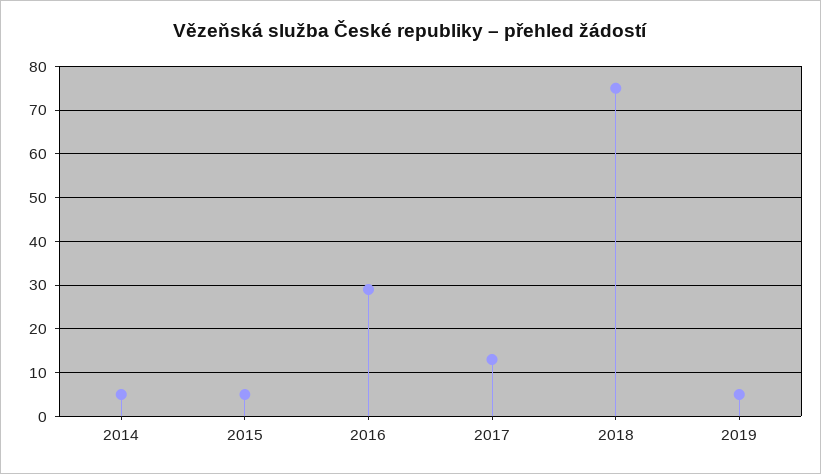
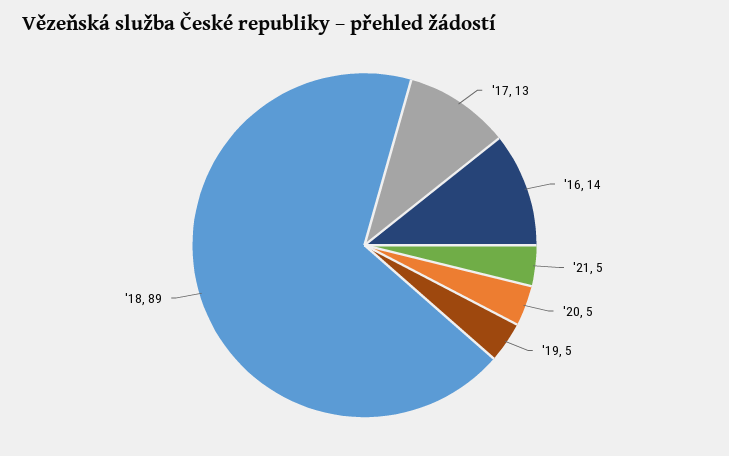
2014: 5 -> none
2015: 5 -> none
2016: 30 -> 14
2018: 75 -> 89
'21: none -> 5
'20: none -> 5

